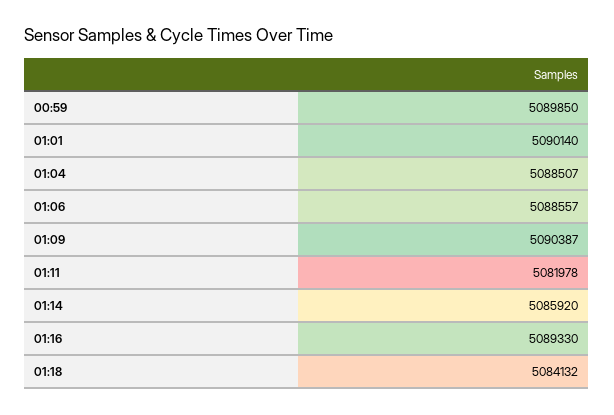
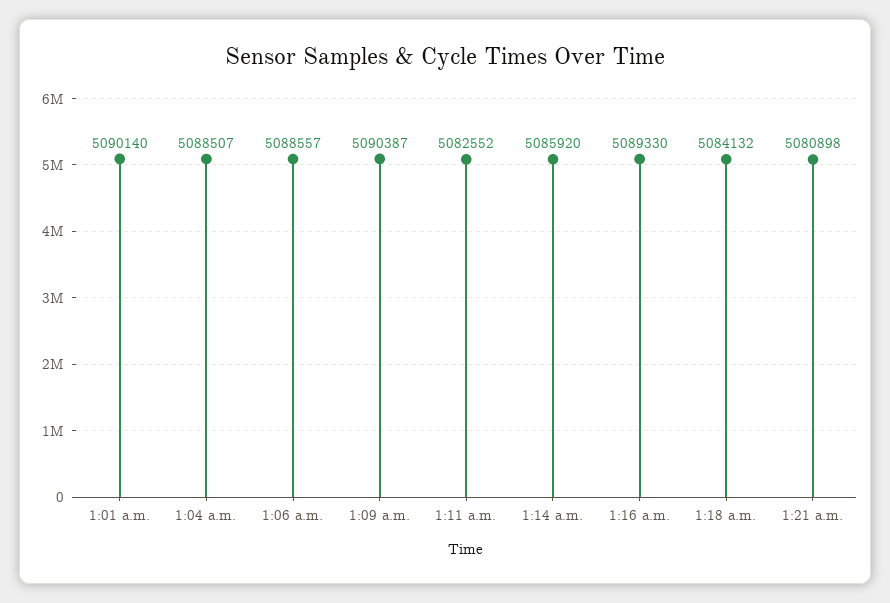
00:59: 5089850 -> none
01:11: 5081978 -> 5082552
1:21 a.m.: none -> 5080898

